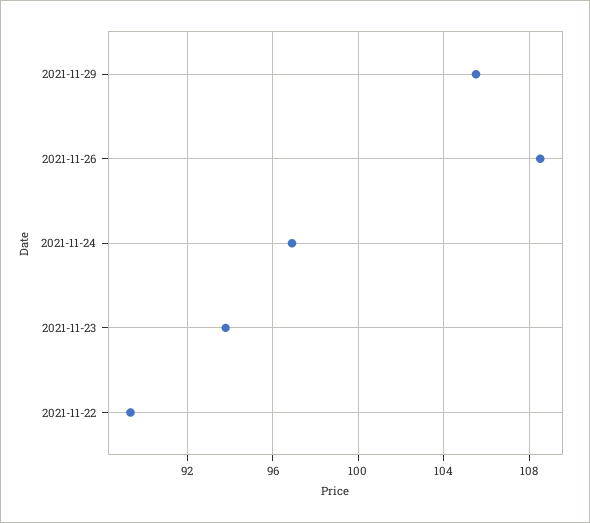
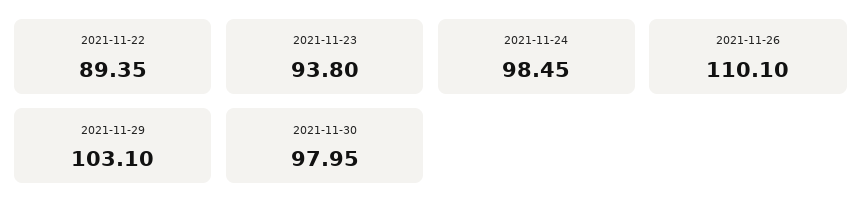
2021-11-29: 105.5 -> 103.1
2021-11-26: 108.5 -> 110.1
2021-11-24: 97 -> 98.45
2021-11-30: none -> 97.95

